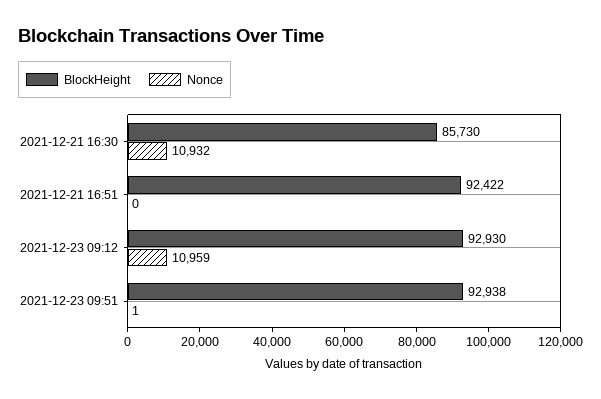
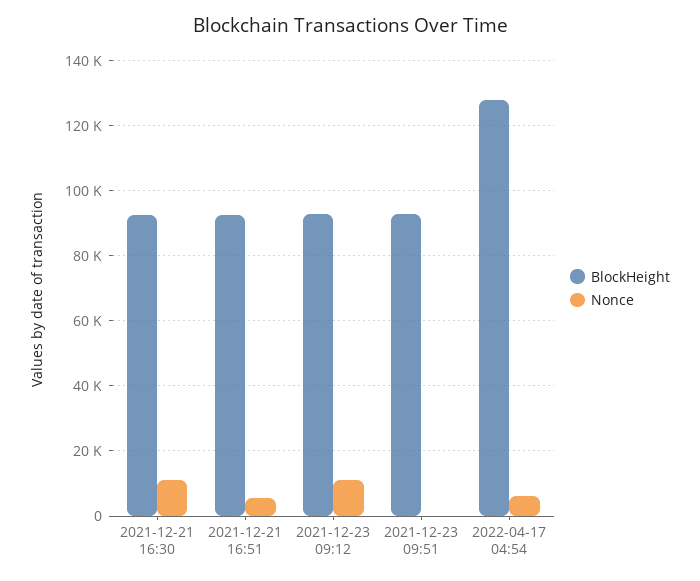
BlockHeight, 2021-12-21 16:30: 85730 -> 92000
Nonce, 2021-12-21 16:51: 0 -> 6000
BlockHeight, 2022-04-17 04:54: none -> 128000
Nonce, 2022-04-17 04:54: none -> 6000

